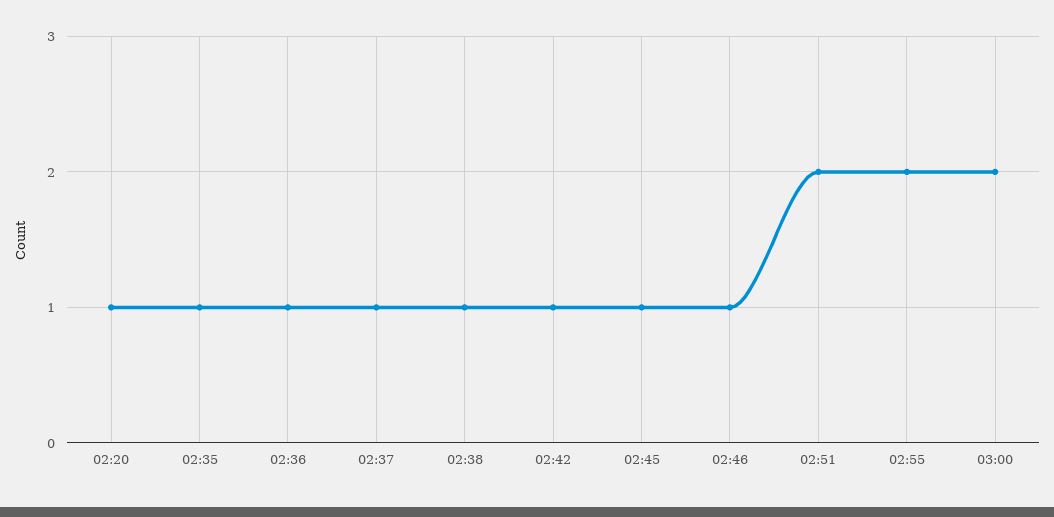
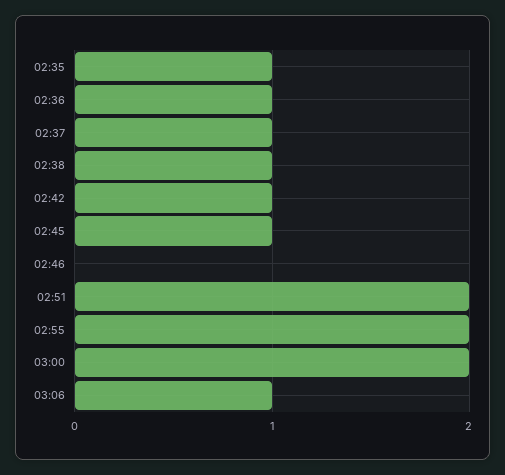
02:20: 1 -> none
02:46: 1 -> 0
03:06: none -> 1

